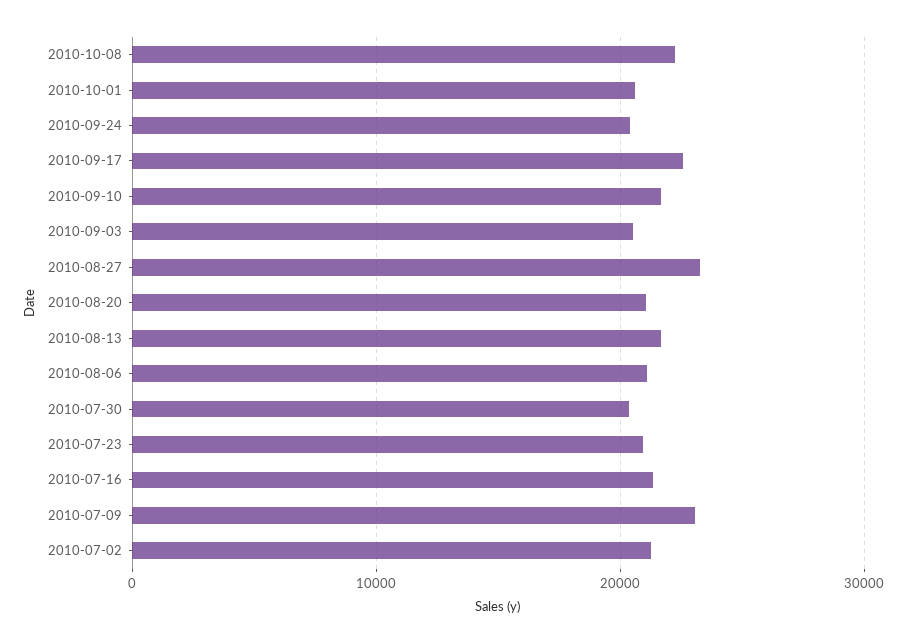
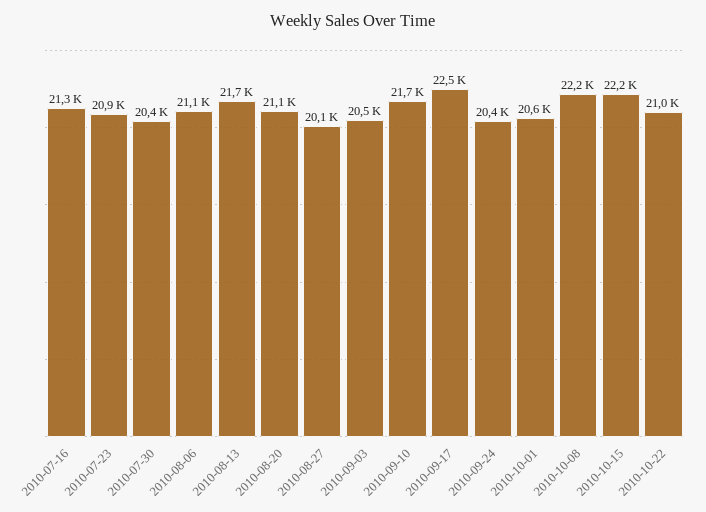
2010-08-27: 23000 -> 20100
2010-07-09: 23000 -> none
2010-07-02: 21000 -> none
2010-10-15: none -> 22200
2010-10-22: none -> 21000

